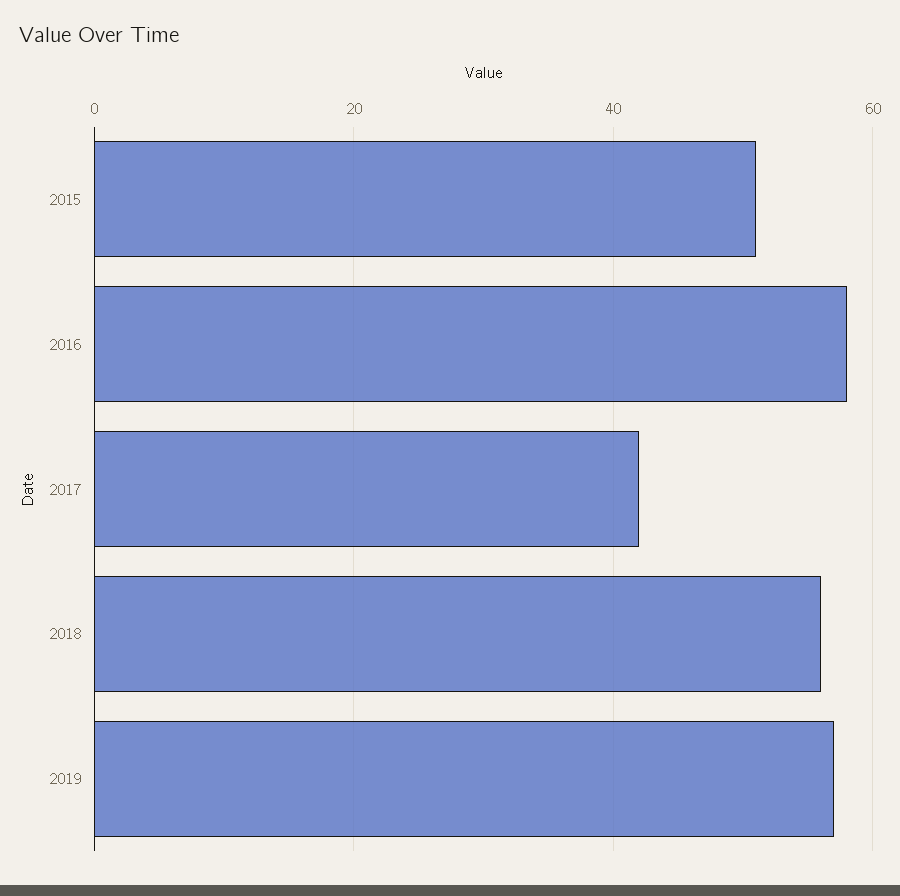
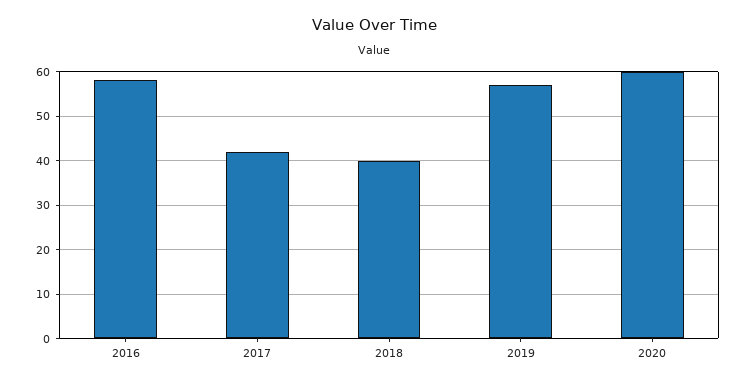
2015: 50 -> none
2018: 55 -> 40
2020: none -> 60

